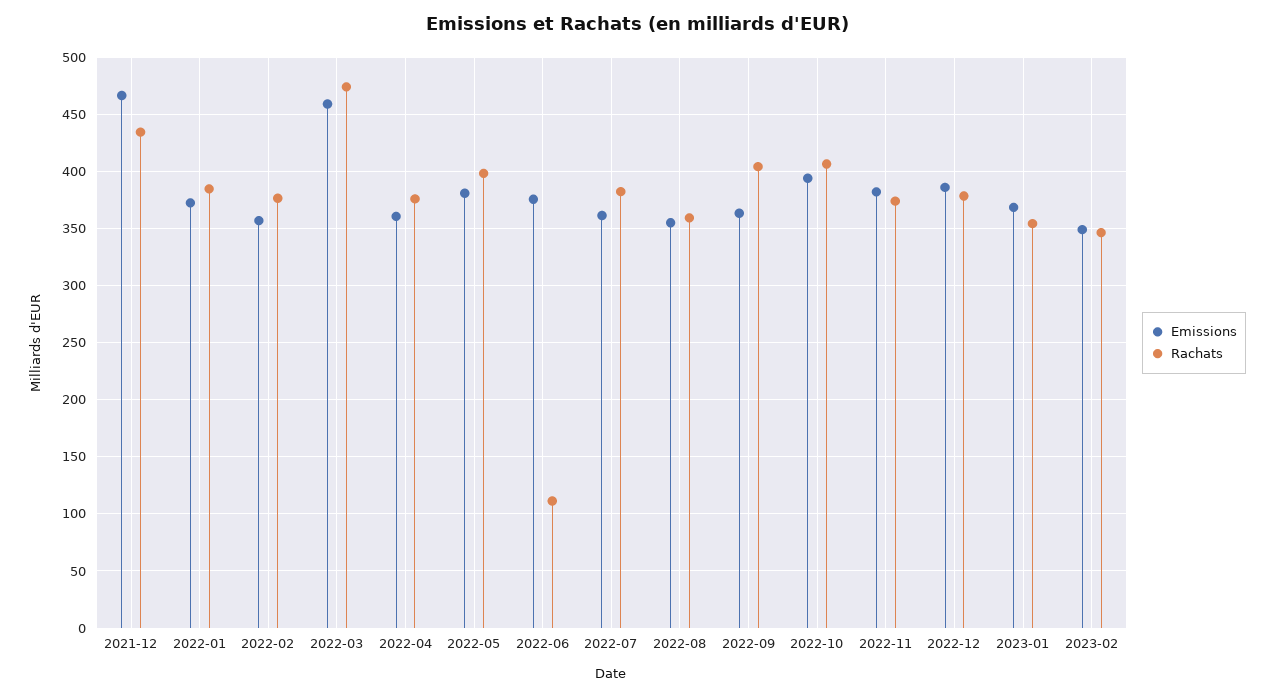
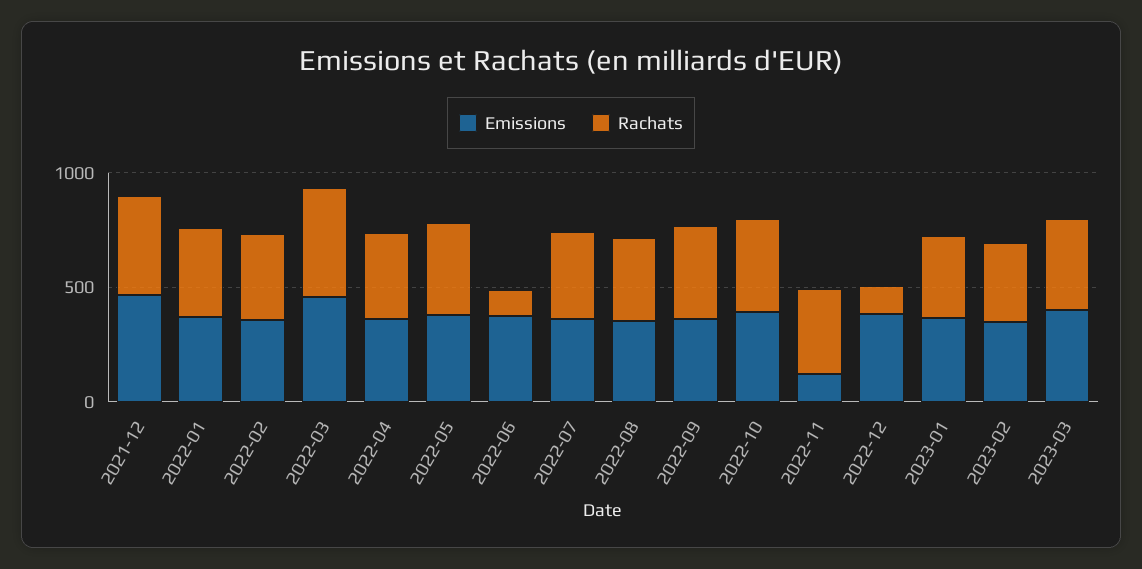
Emissions, 2022-11: 380 -> 100
Rachats, 2022-12: 380 -> 100
Emissions, 2023-03: none -> 400
Rachats, 2023-03: none -> 400

